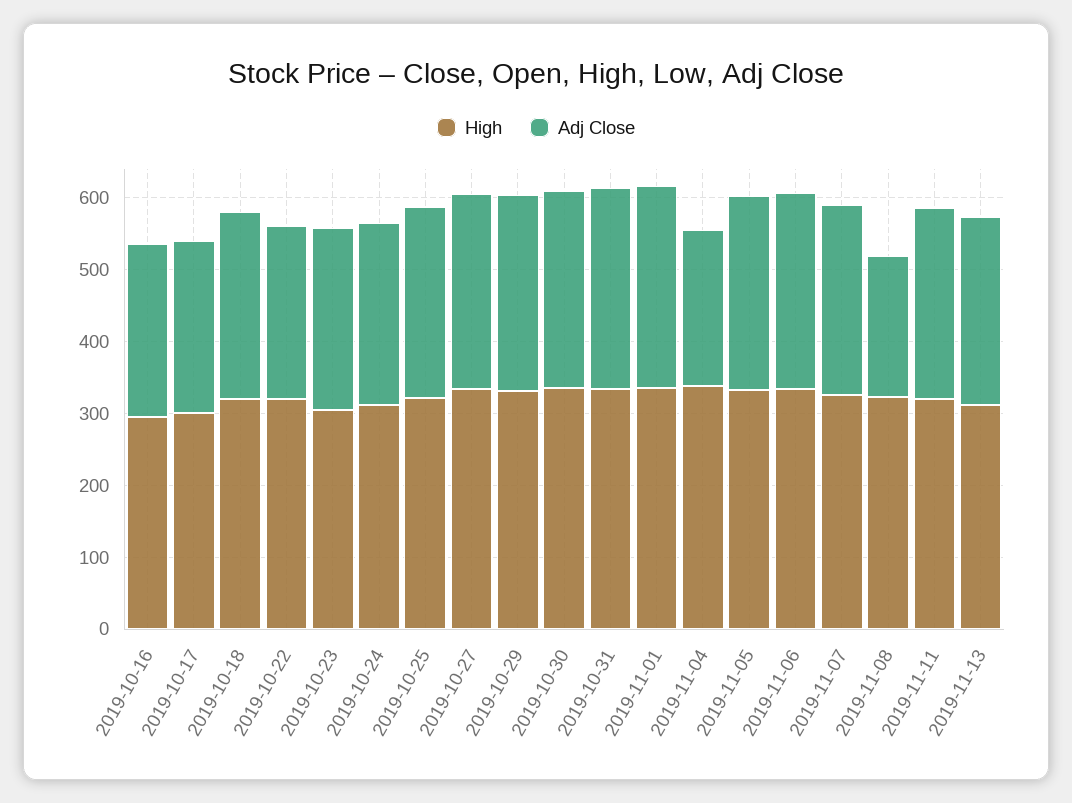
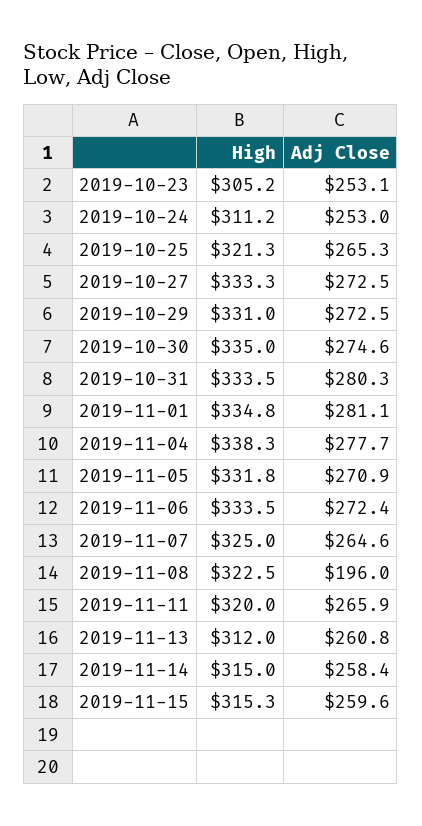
High, 2019-10-16: 300 -> none
Adj Close, 2019-10-16: 240 -> none
High, 2019-10-17: 300 -> none
Adj Close, 2019-10-17: 240 -> none
High, 2019-10-18: 320 -> none
Adj Close, 2019-10-18: 260 -> none
High, 2019-10-22: 320 -> none
Adj Close, 2019-10-22: 240 -> none
Adj Close, 2019-11-04: 220 -> 277.7
High, 2019-11-14: none -> 315
Adj Close, 2019-11-14: none -> 258.4
High, 2019-11-15: none -> 315.3
Adj Close, 2019-11-15: none -> 259.6

